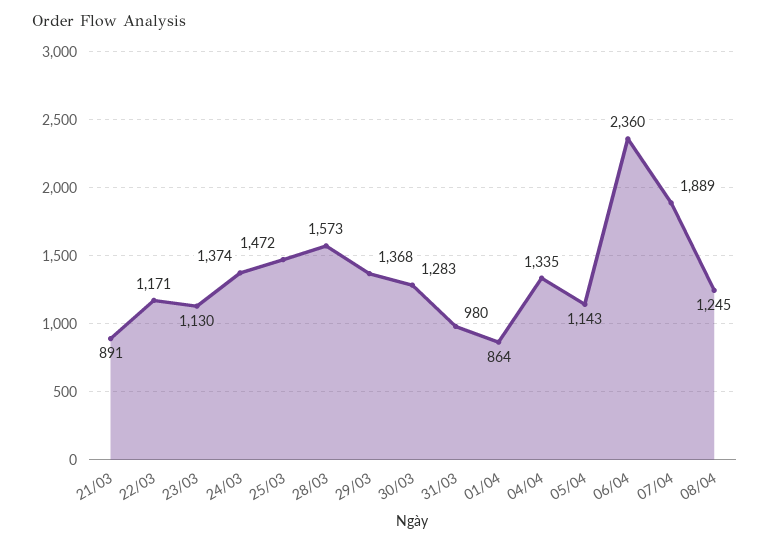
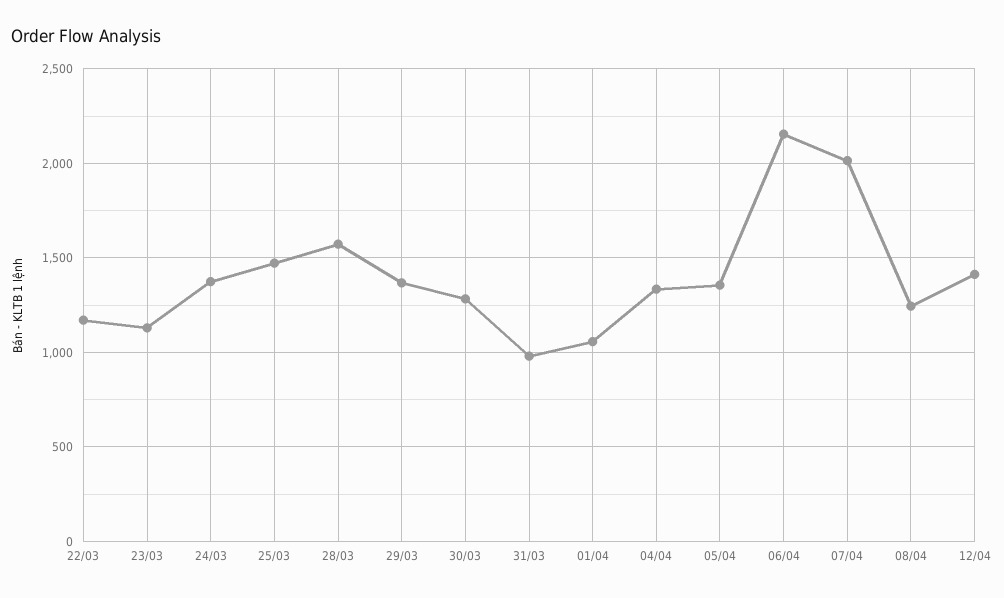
21/03: 891 -> none
01/04: 864 -> 1050
05/04: 1143 -> 1350
06/04: 2360 -> 2150
07/04: 1889 -> 2000
12/04: none -> 1400

